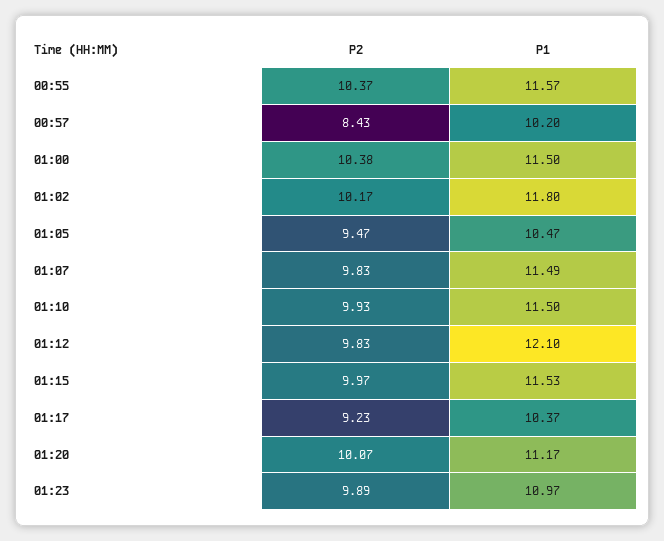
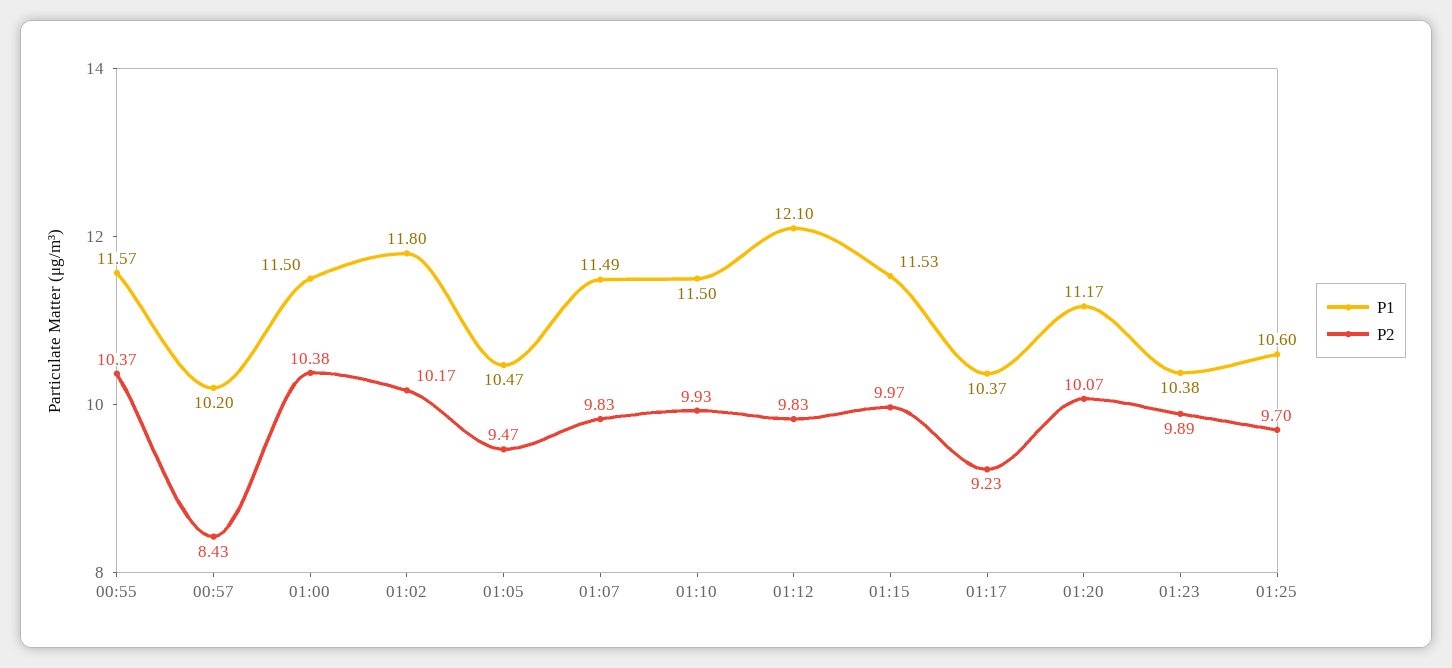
P1, 01:23: 10.97 -> 10.38
P1, 01:25: none -> 10.6
P2, 01:25: none -> 9.7

